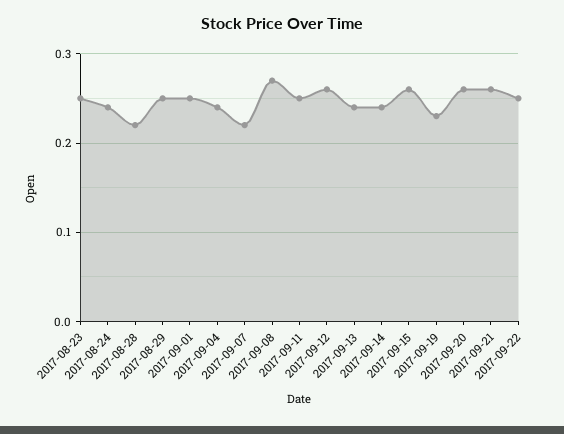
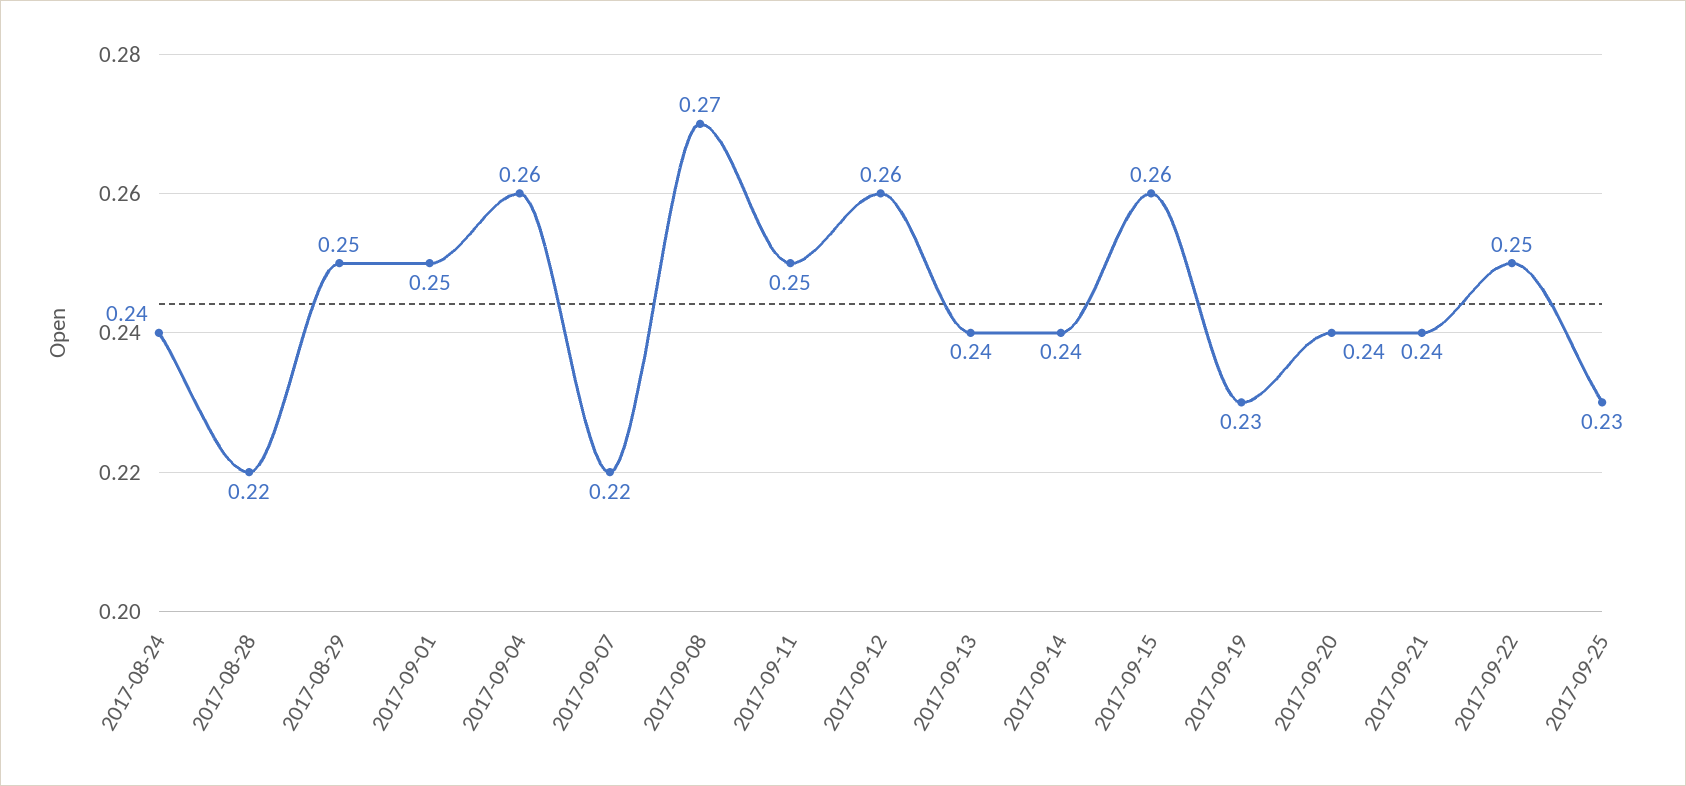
2017-08-23: 0.25 -> none
2017-09-04: 0.24 -> 0.26
2017-09-20: 0.26 -> 0.24
2017-09-21: 0.26 -> 0.24
2017-09-25: none -> 0.23

